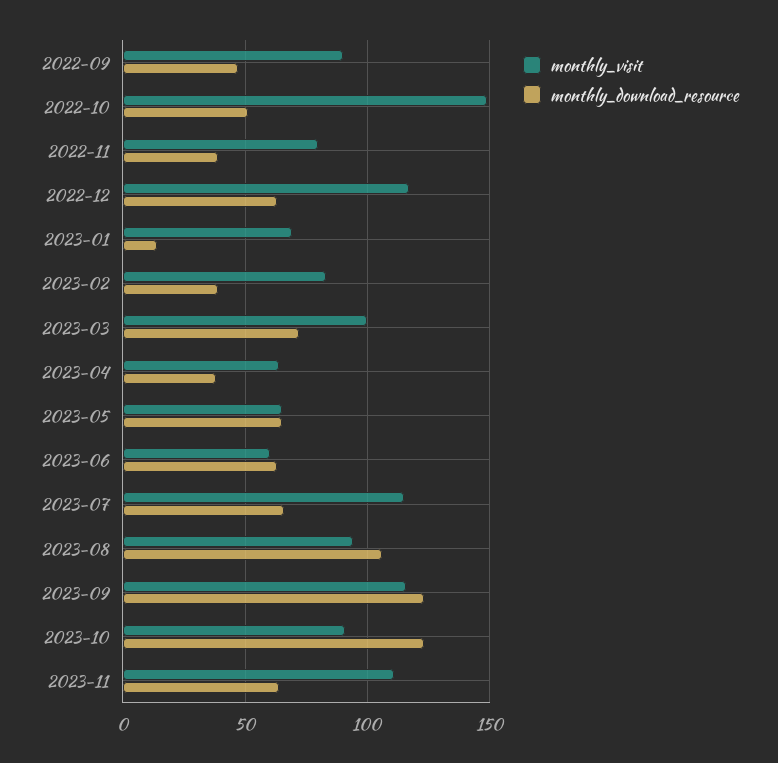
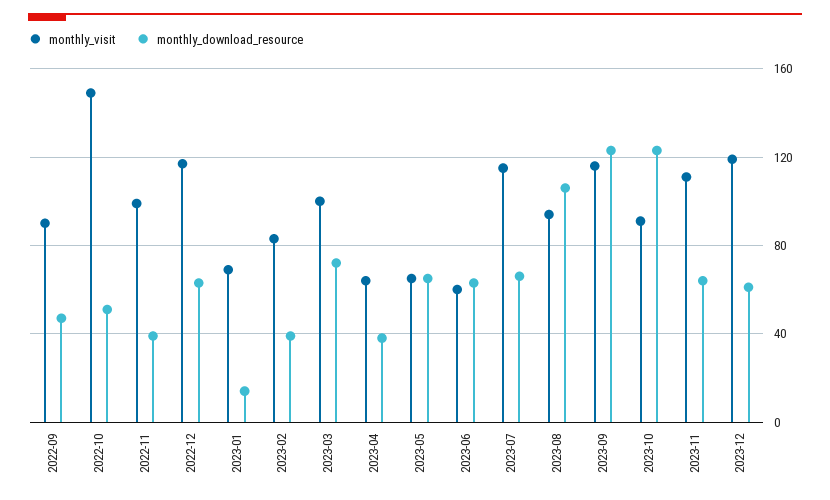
monthly_visit, 2022-11: 80 -> 100
monthly_visit, 2023-12: none -> 120
monthly_download_resource, 2023-12: none -> 60

